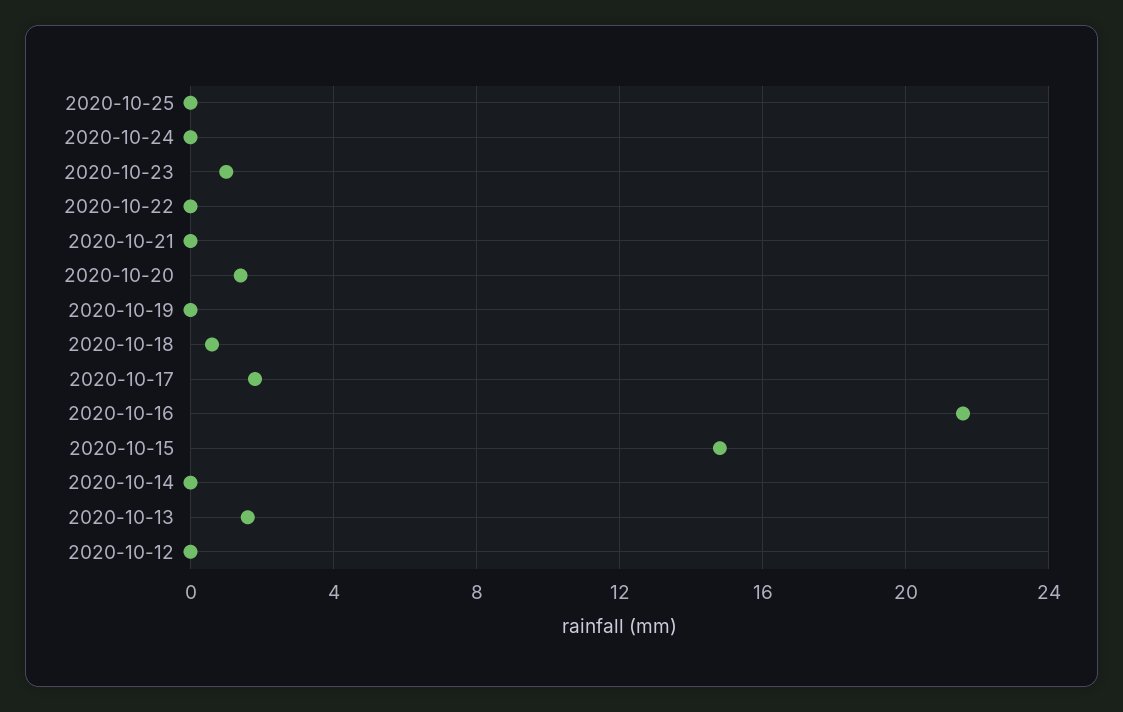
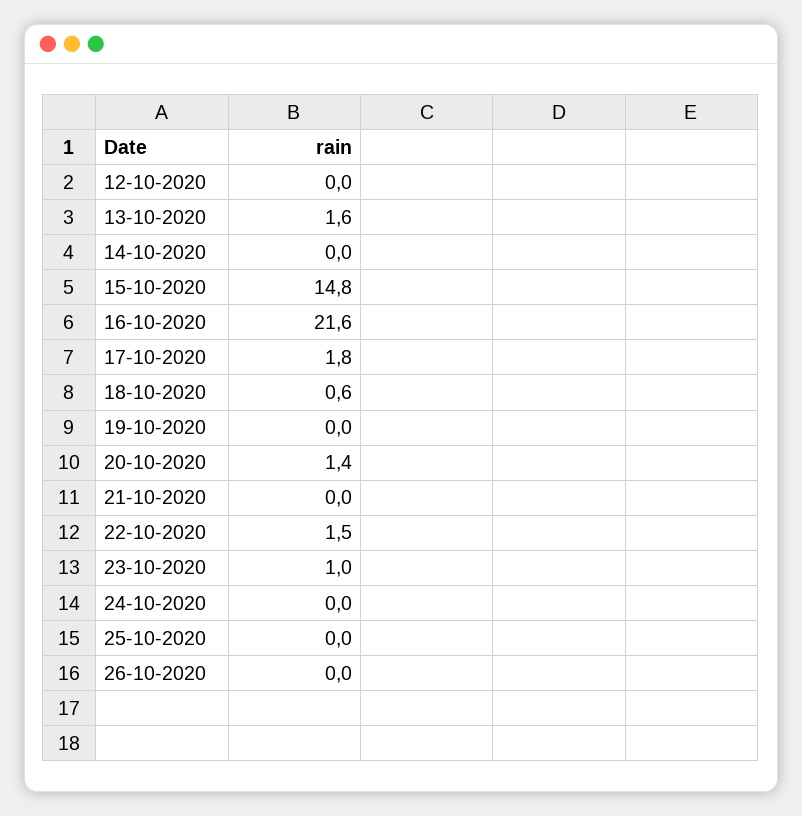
2020-10-22: 0 -> 1.5
26-10-2020: none -> 0

